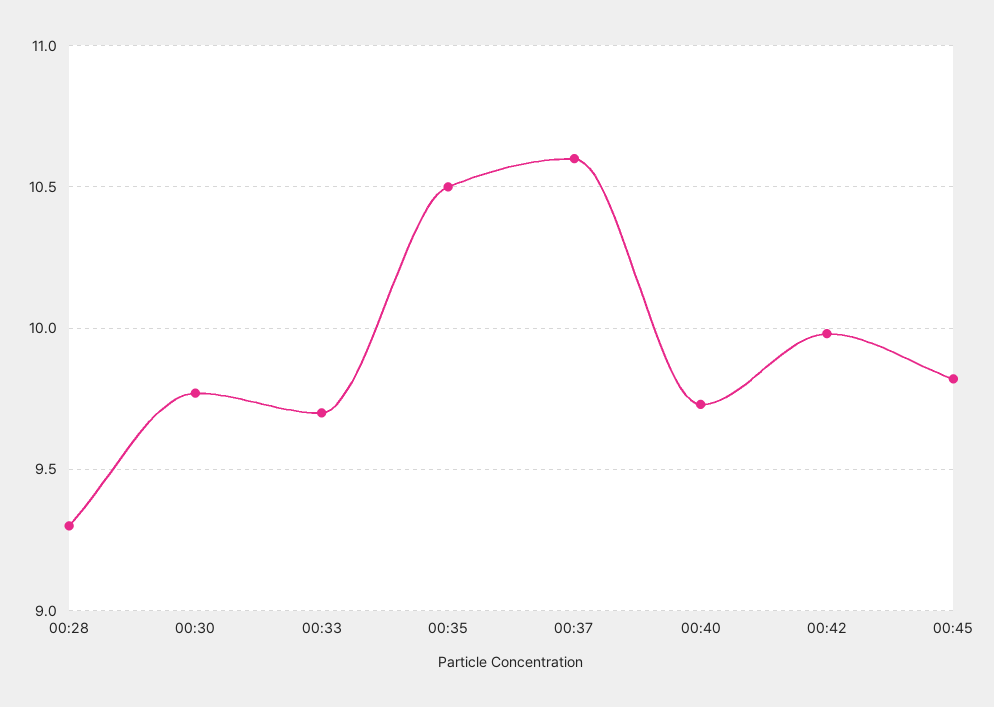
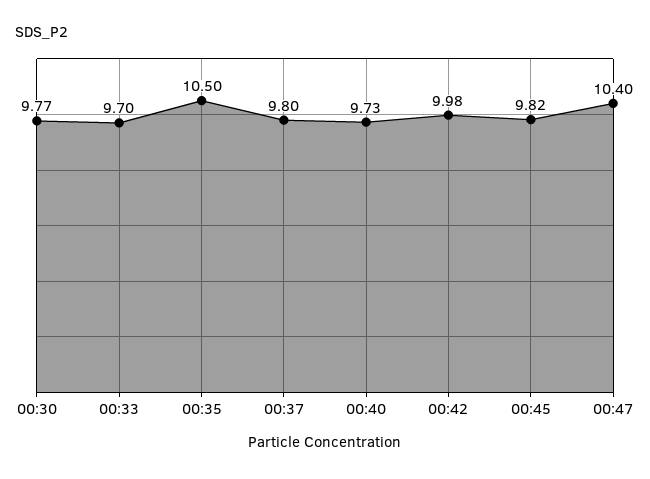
00:28: 9.3 -> none
00:37: 10.6 -> 9.8
00:47: none -> 10.4

